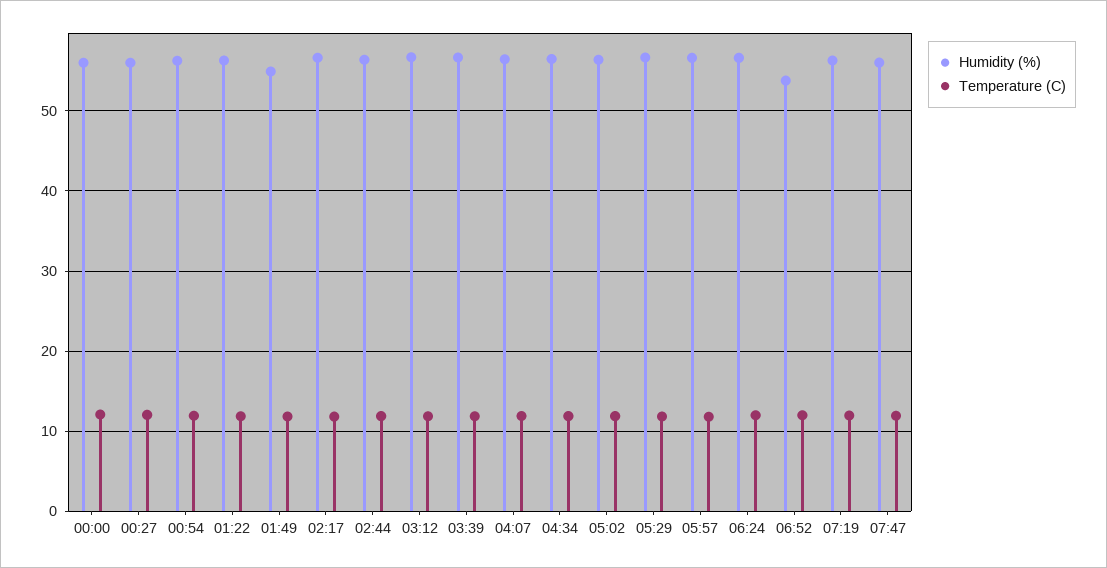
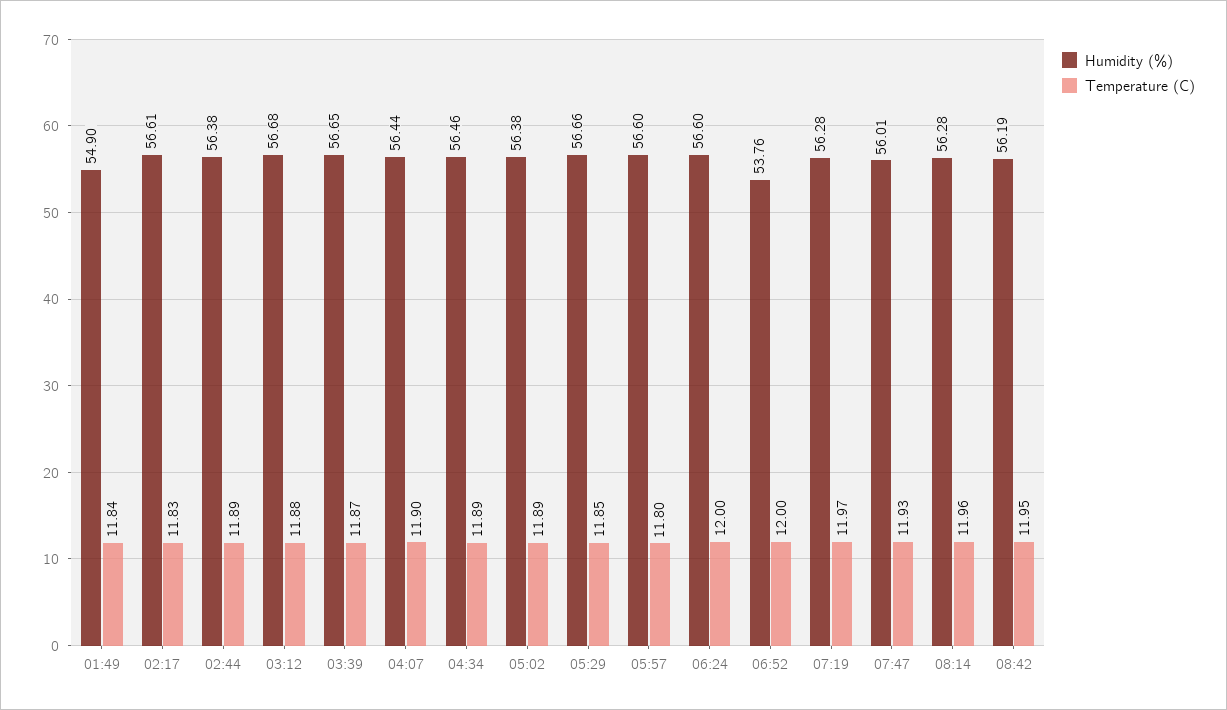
Humidity (%), 00:00: 56 -> none
Temperature (C), 00:00: 12 -> none
Humidity (%), 00:27: 56 -> none
Temperature (C), 00:27: 12 -> none
Humidity (%), 00:54: 56 -> none
Temperature (C), 00:54: 12 -> none
Humidity (%), 01:22: 56 -> none
Temperature (C), 01:22: 12 -> none
Humidity (%), 08:14: none -> 56.28
Temperature (C), 08:14: none -> 11.96
Humidity (%), 08:42: none -> 56.19
Temperature (C), 08:42: none -> 11.95

